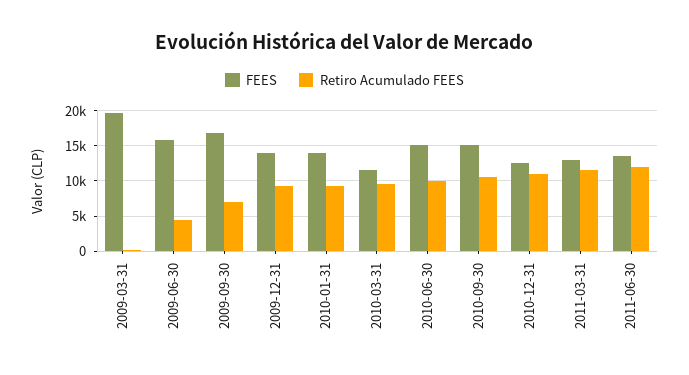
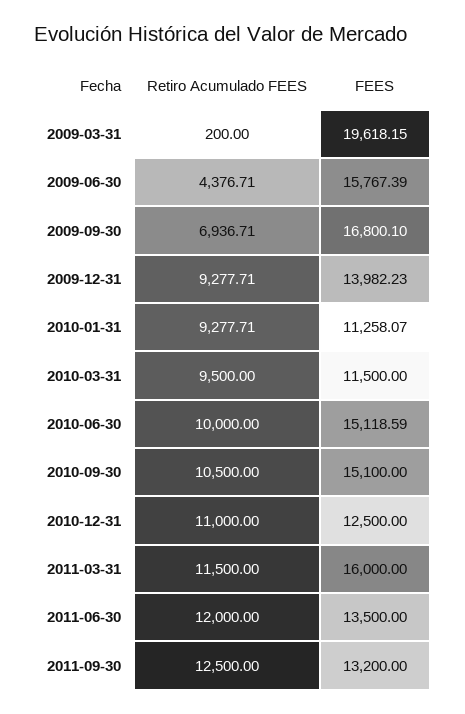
FEES, 2010-01-31: 14000 -> 11258.07
FEES, 2011-03-31: 13000 -> 16000
Retiro Acumulado FEES, 2011-09-30: none -> 12500
FEES, 2011-09-30: none -> 13200

